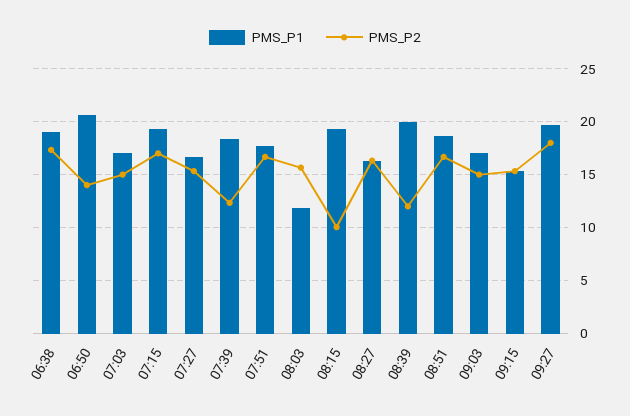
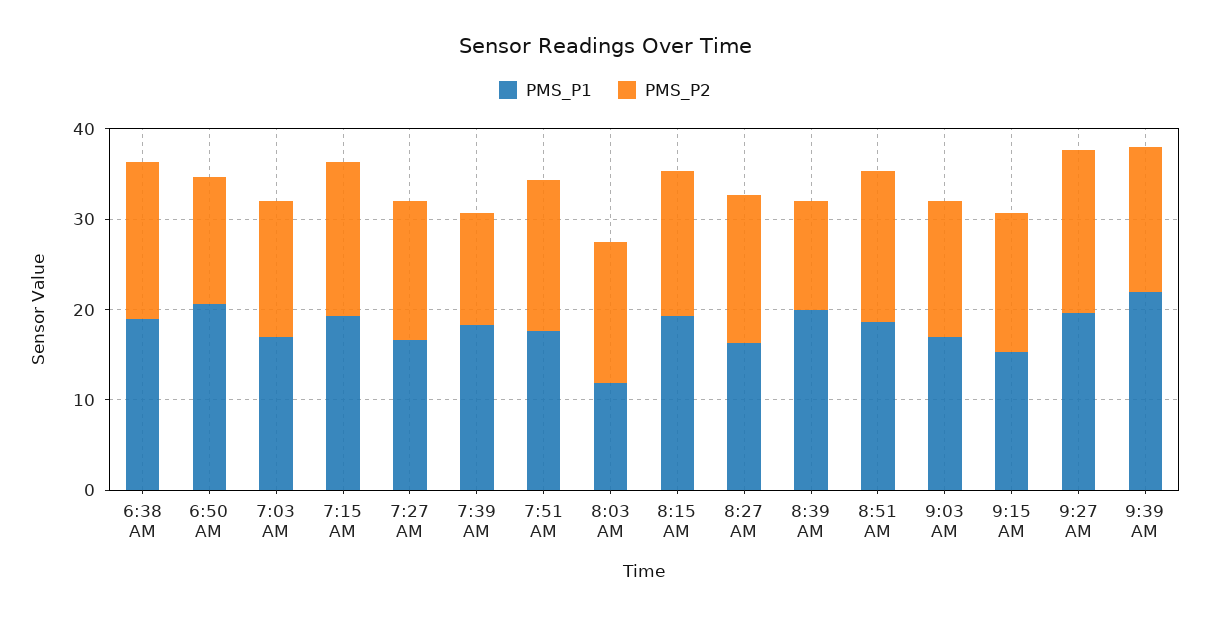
PMS_P2, 08:15: 10 -> 16
PMS_P1, 9:39 AM: none -> 22
PMS_P2, 9:39 AM: none -> 16

